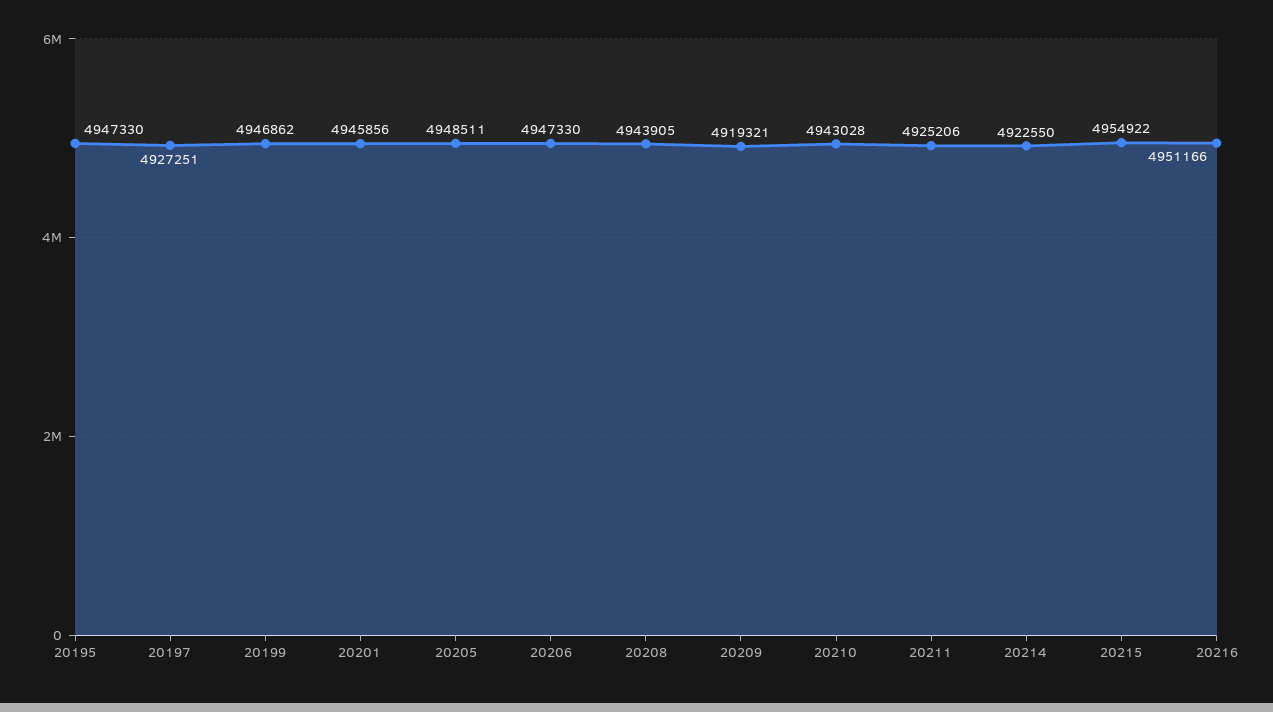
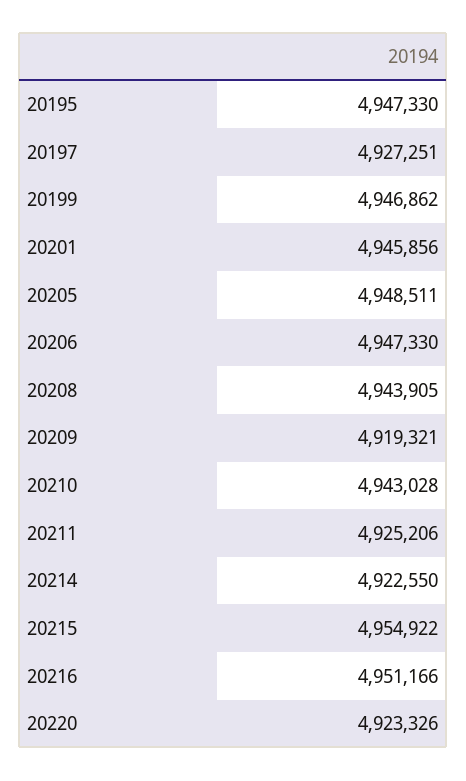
20220: none -> 4923326

